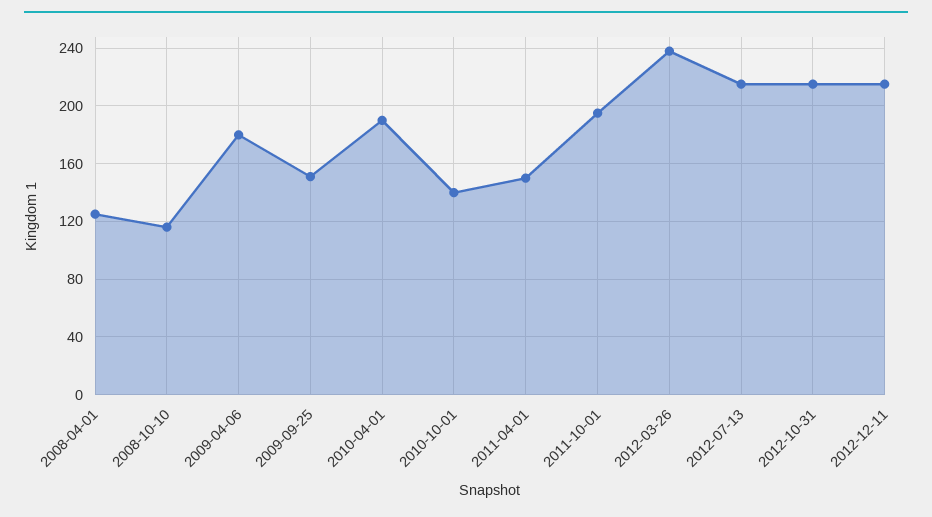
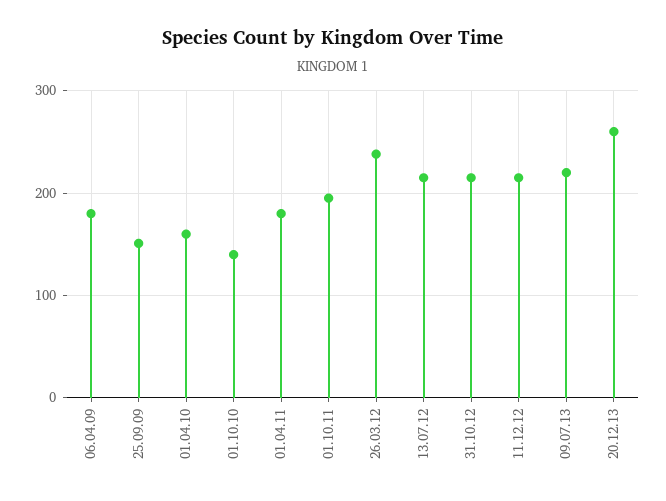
2008-04-01: 125 -> none
2008-10-10: 115 -> none
2010-04-01: 190 -> 160
2011-04-01: 150 -> 180
09.07.13: none -> 220
20.12.13: none -> 260

